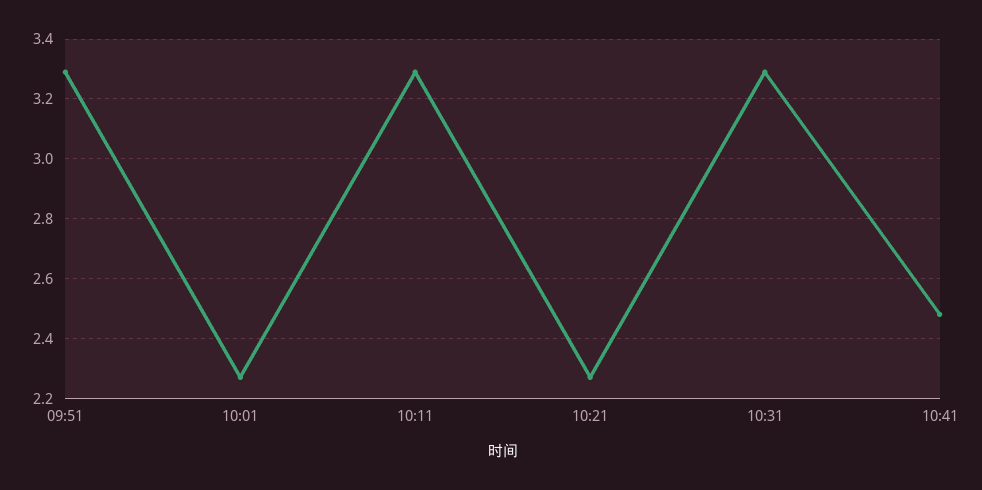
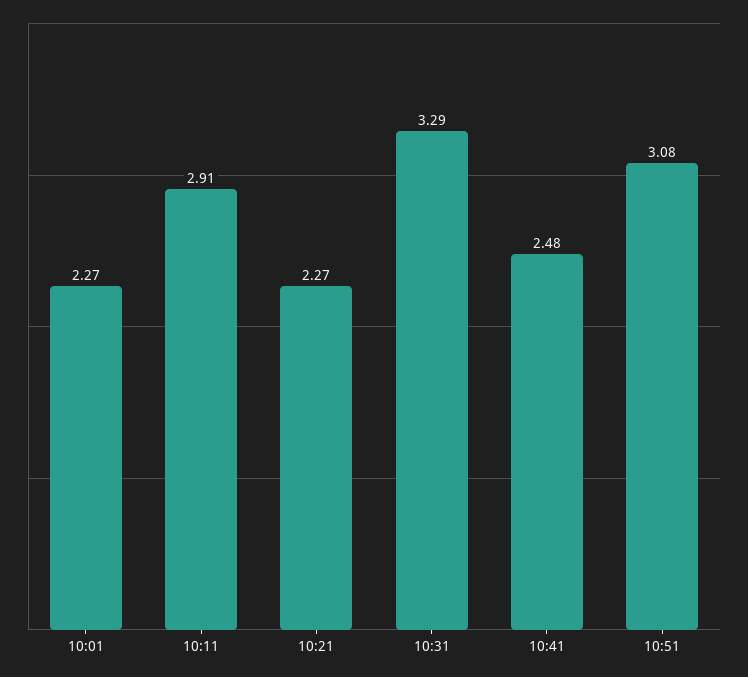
09:51: 3.3 -> none
10:11: 3.3 -> 2.91
10:51: none -> 3.08

